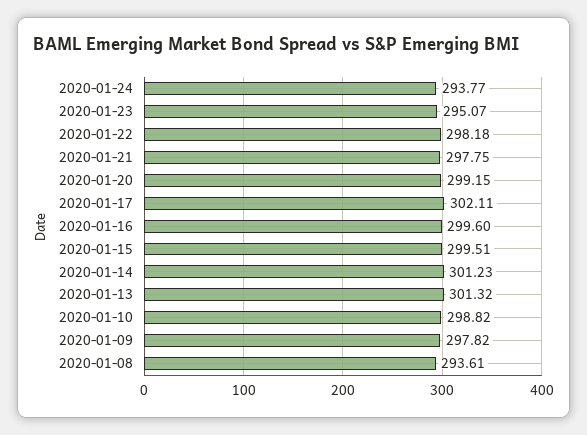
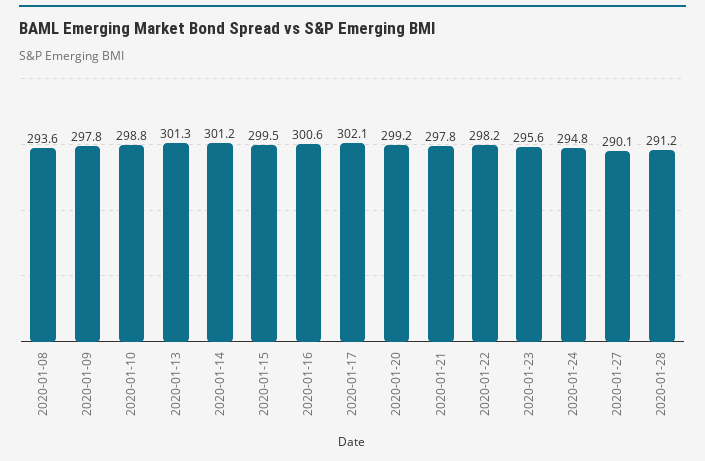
2020-01-24: 293.77 -> 294.8
2020-01-23: 295.07 -> 295.6
2020-01-16: 299.6 -> 300.6
2020-01-27: none -> 290.1
2020-01-28: none -> 291.2

